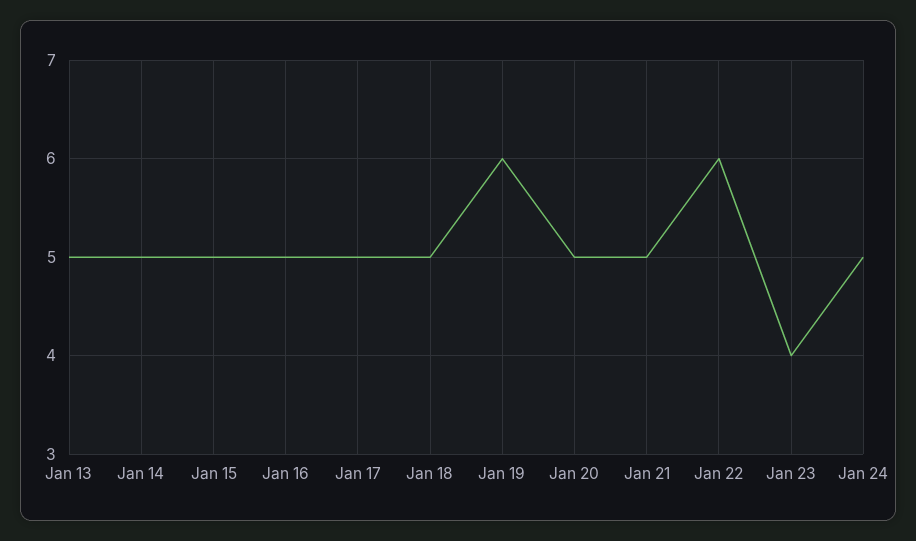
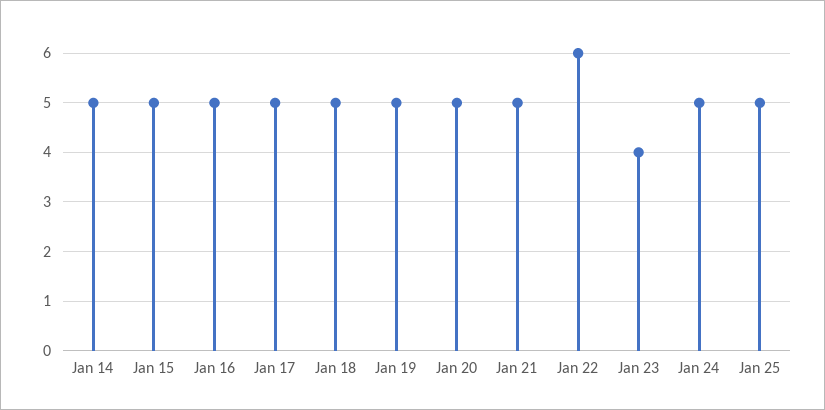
Jan 13: 5 -> none
Jan 19: 6 -> 5
Jan 25: none -> 5

